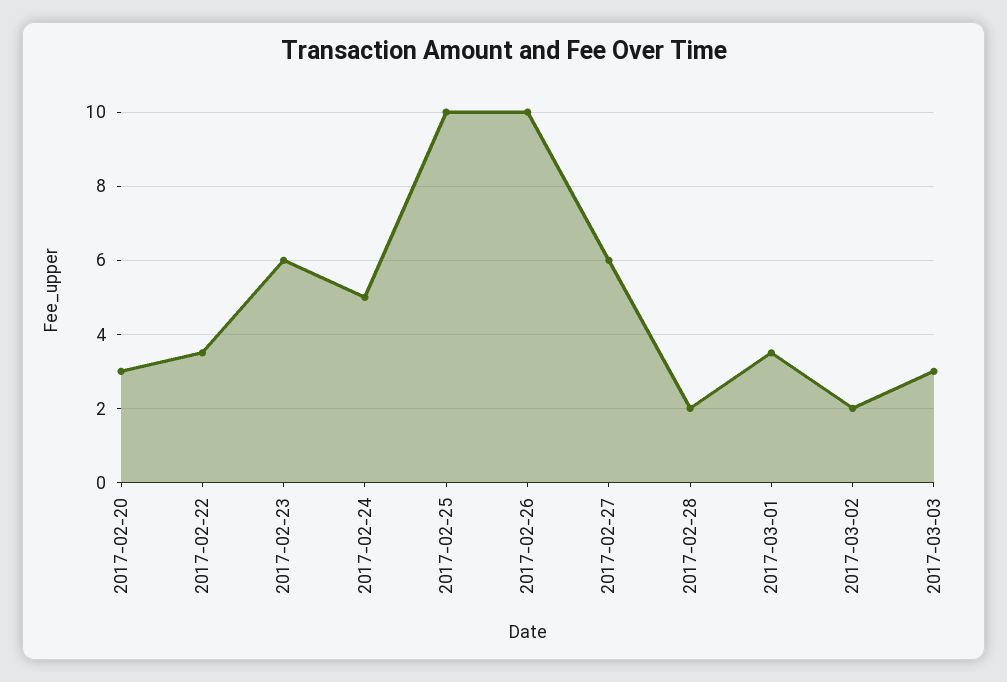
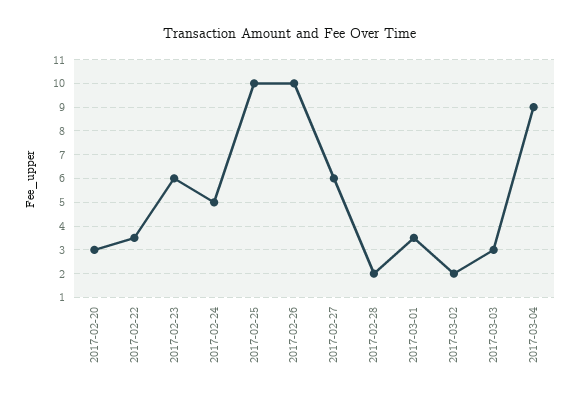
2017-03-04: none -> 9

